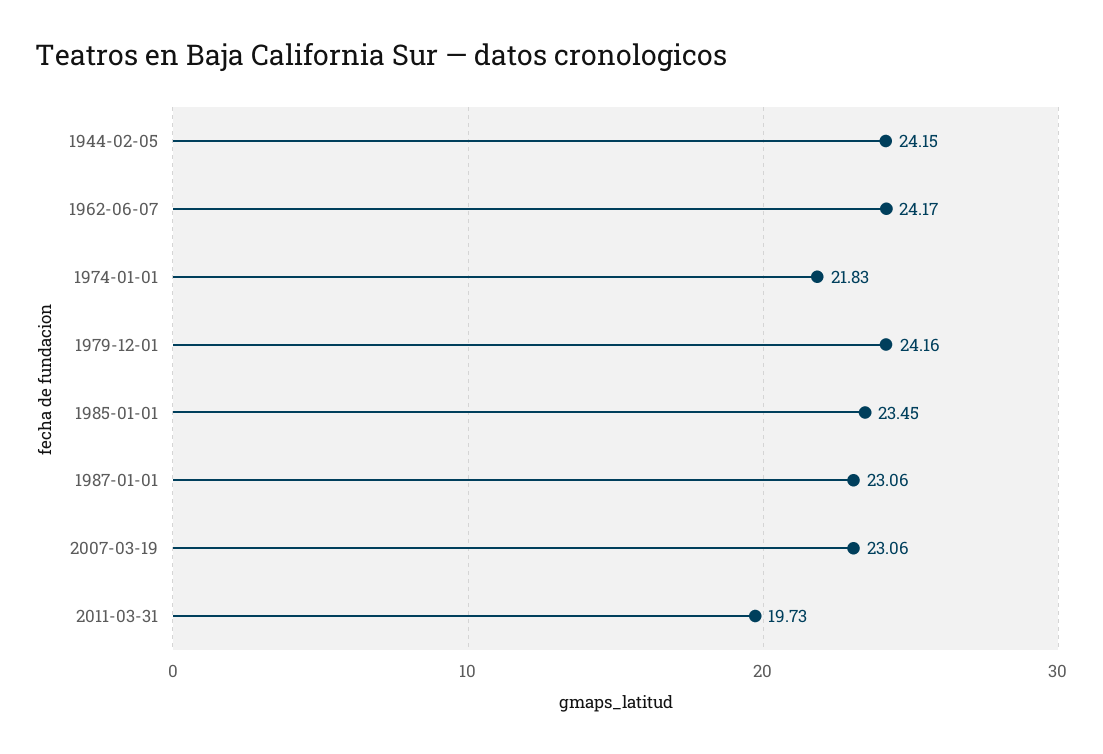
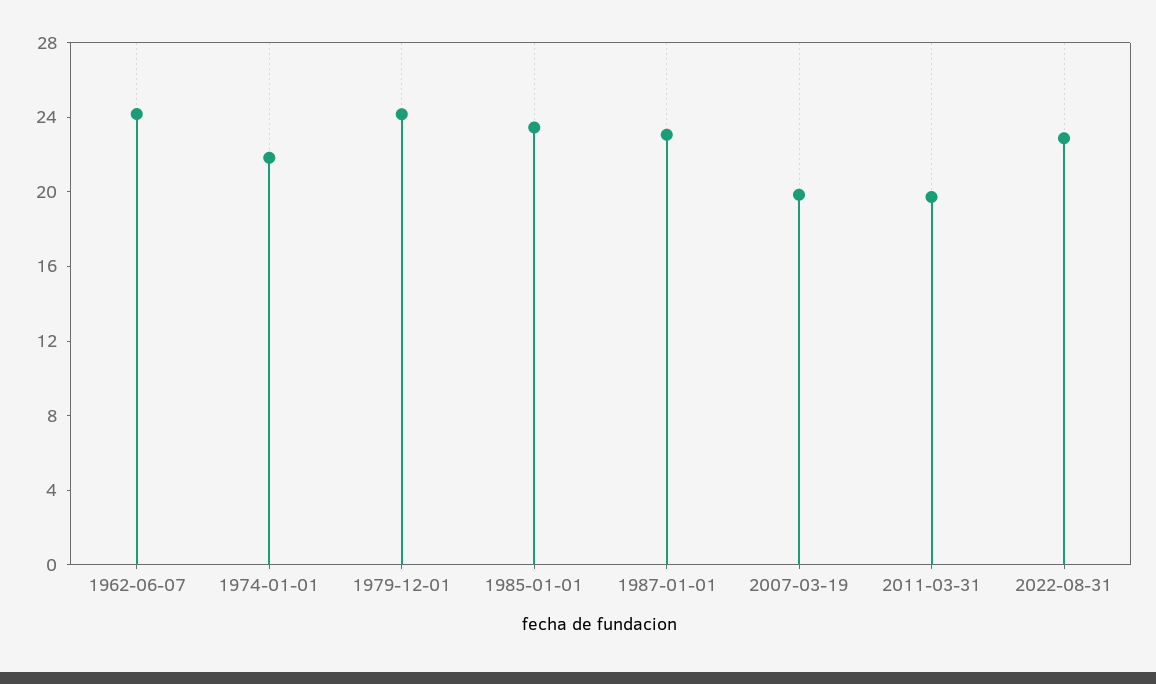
1944-02-05: 24.15 -> none
2007-03-19: 23.06 -> 20
2022-08-31: none -> 23

